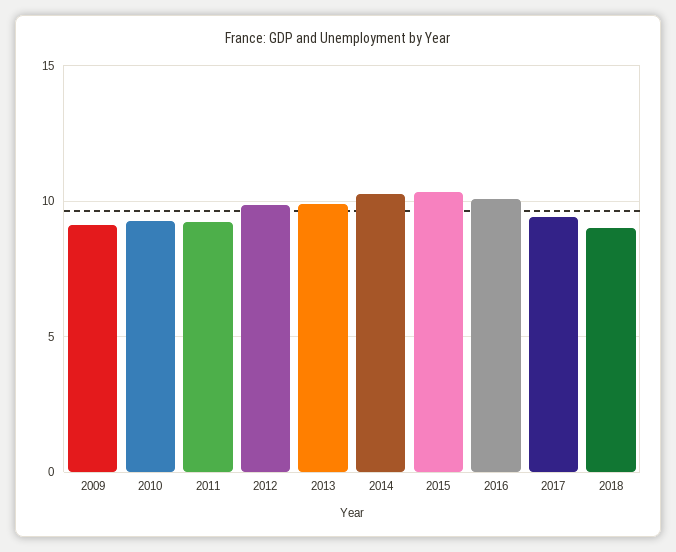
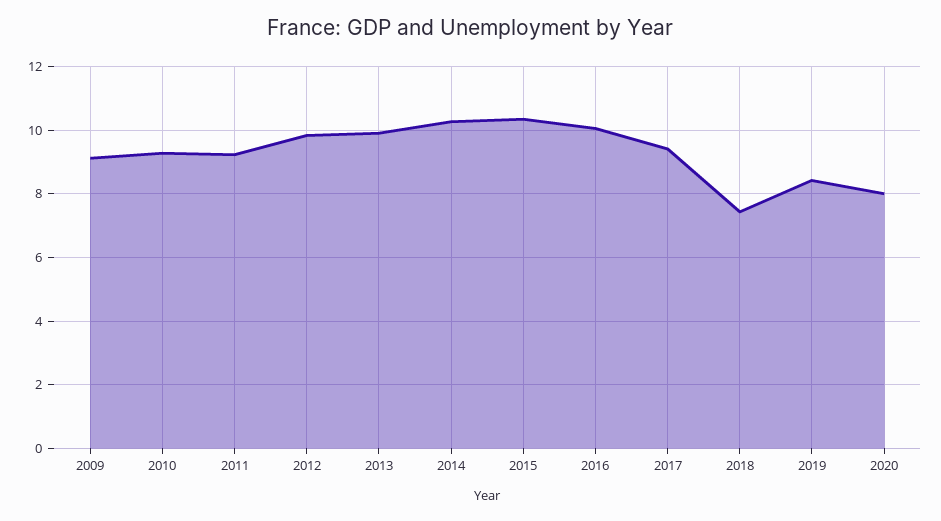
2018: 9 -> 7.4
2019: none -> 8.4
2020: none -> 8

